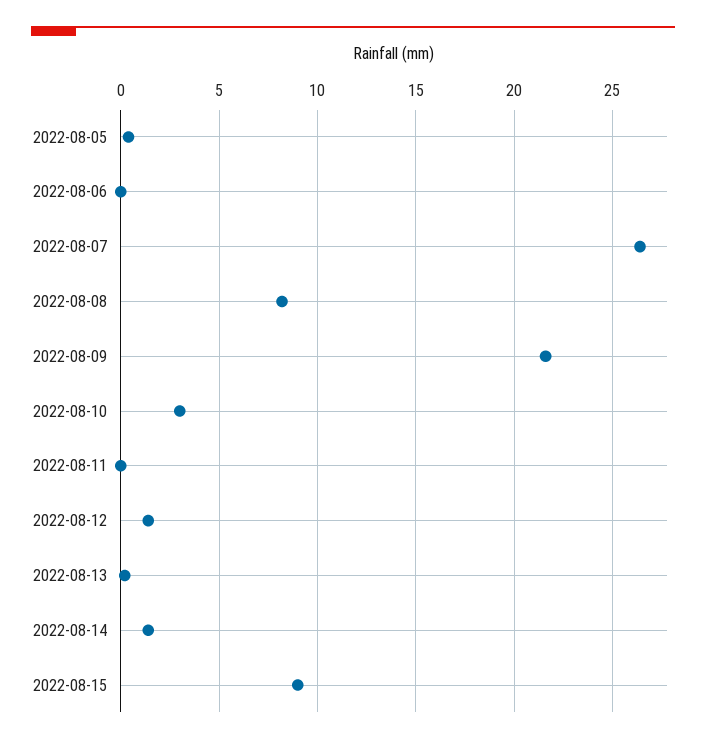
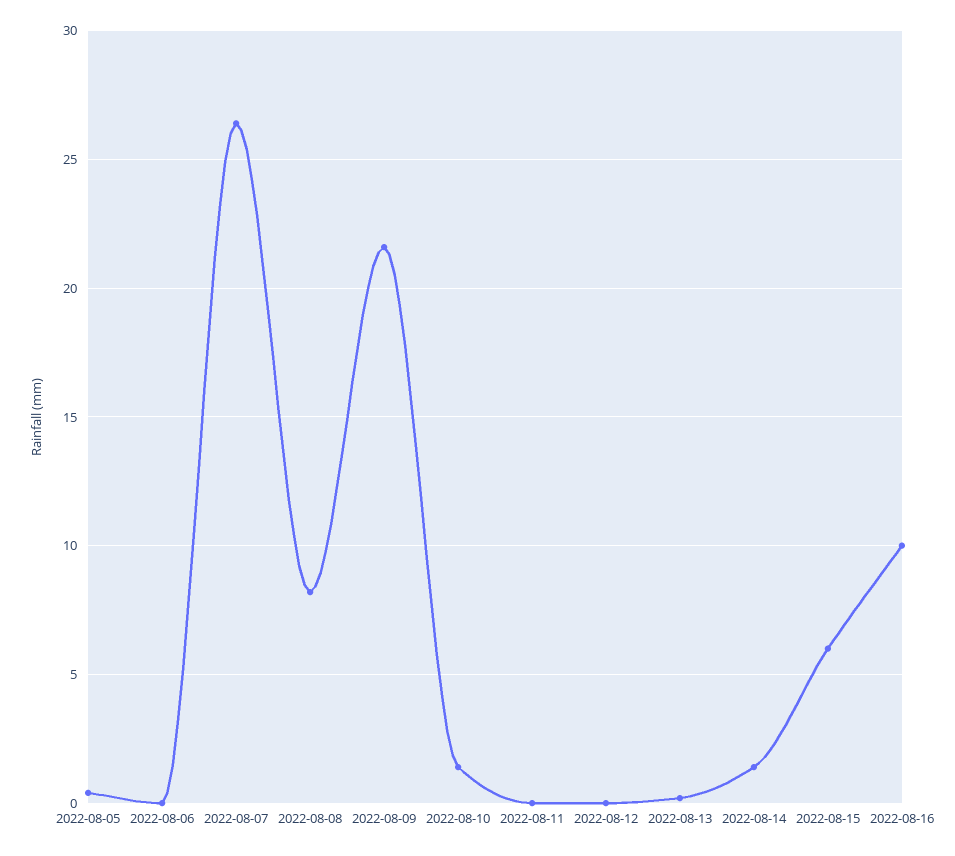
2022-08-10: 3 -> 1.5
2022-08-12: 1.5 -> 0
2022-08-15: 9 -> 6
2022-08-16: none -> 10

